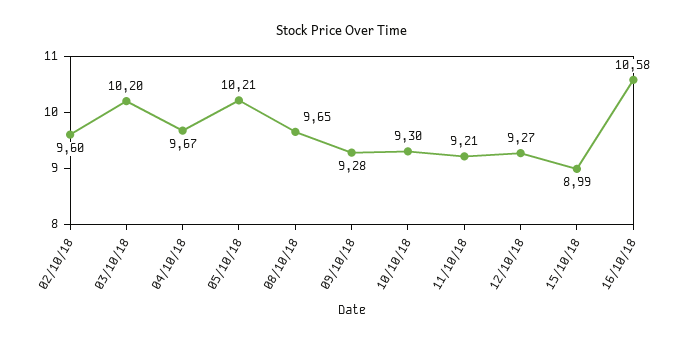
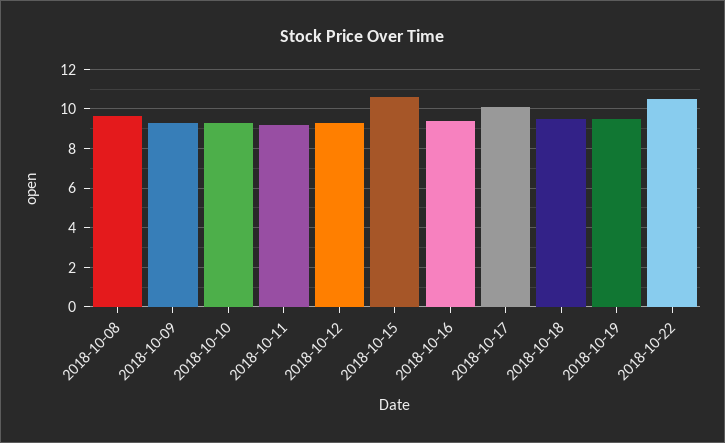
02/10/18: 9.6 -> none
03/10/18: 10.2 -> none
04/10/18: 9.67 -> none
05/10/18: 10.21 -> none
15/10/18: 8.99 -> 10.5
16/10/18: 10.58 -> 9.5
2018-10-17: none -> 10
2018-10-18: none -> 9.5
2018-10-19: none -> 9.5
2018-10-22: none -> 10.5

